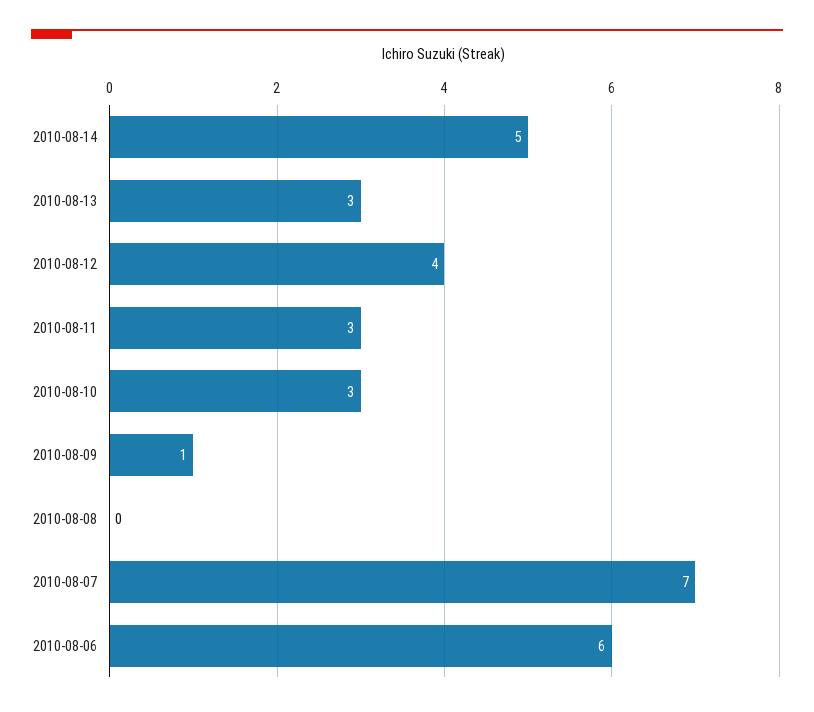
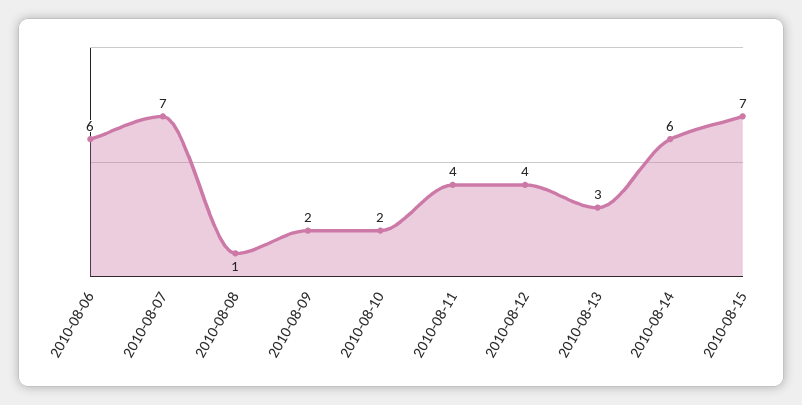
2010-08-14: 5 -> 6
2010-08-11: 3 -> 4
2010-08-10: 3 -> 2
2010-08-09: 1 -> 2
2010-08-08: 0 -> 1
2010-08-15: none -> 7

